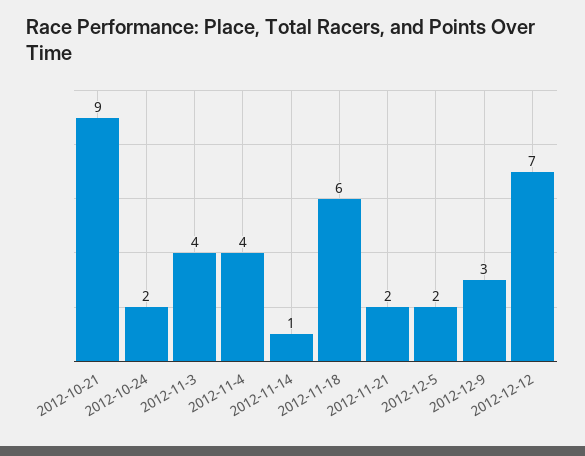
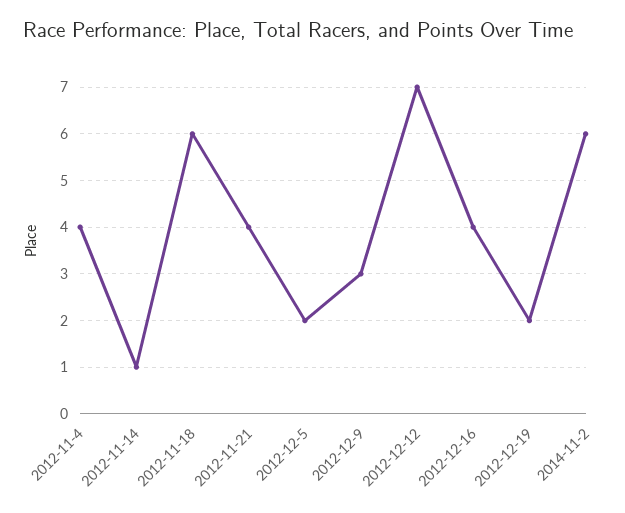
2012-10-21: 9 -> none
2012-10-24: 2 -> none
2012-11-3: 4 -> none
2012-11-21: 2 -> 4
2012-12-16: none -> 4
2012-12-19: none -> 2
2014-11-2: none -> 6

